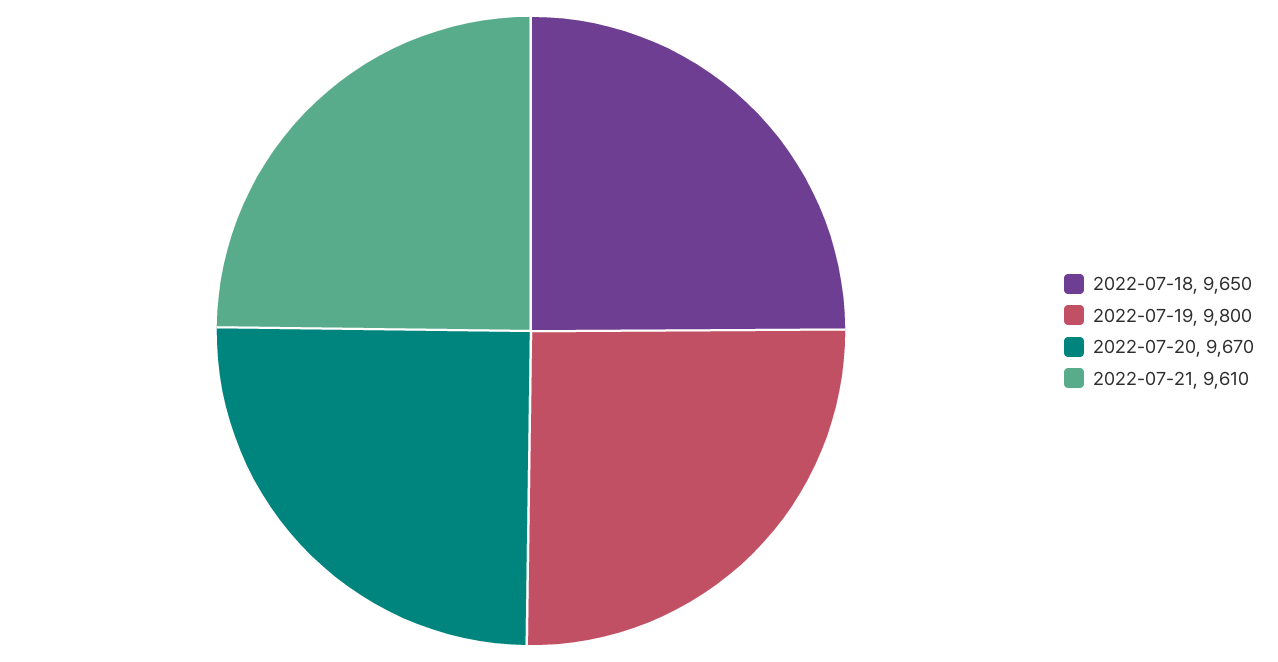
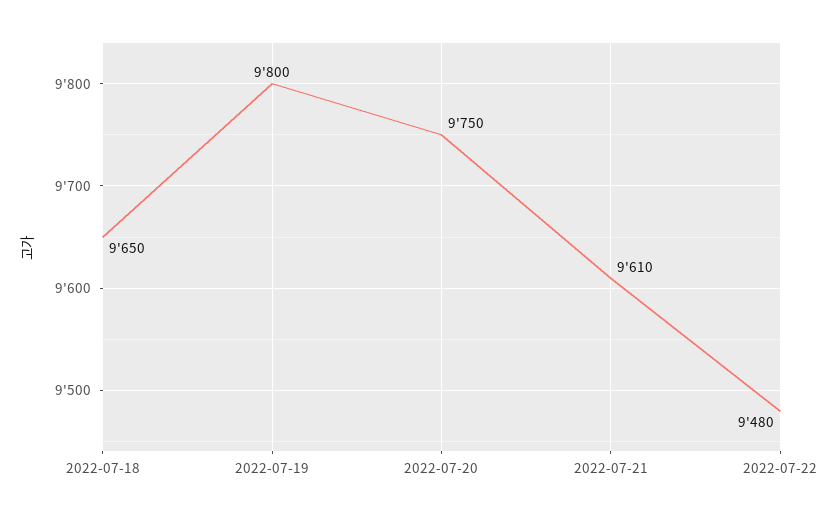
2022-07-20: 9670 -> 9750
2022-07-22: none -> 9480

